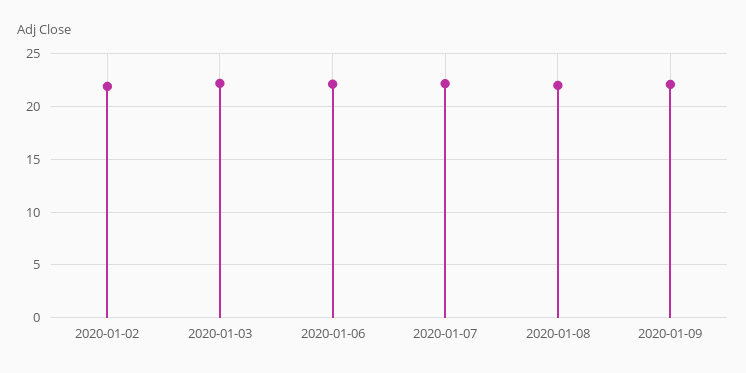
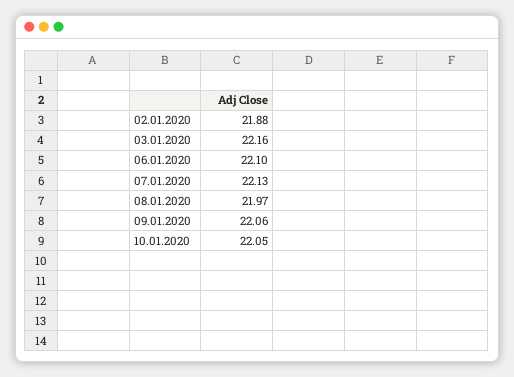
10.01.2020: none -> 22.05

